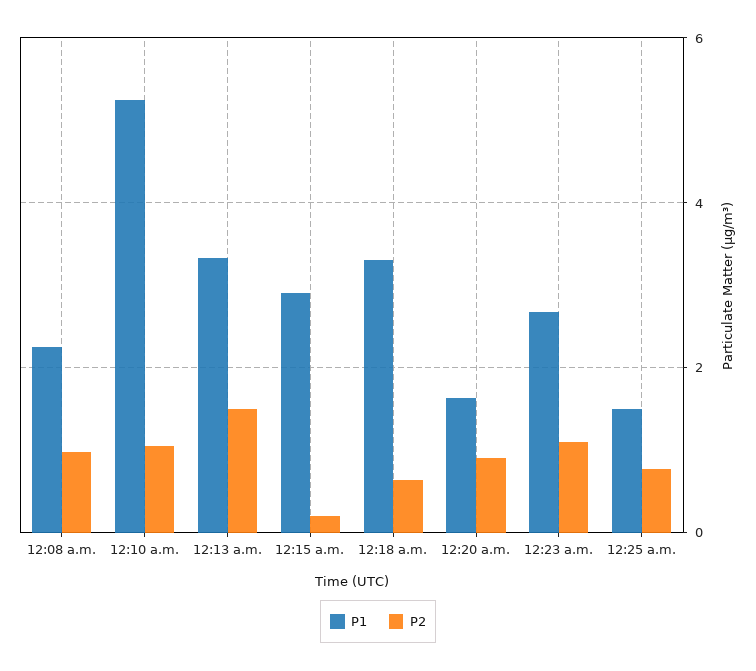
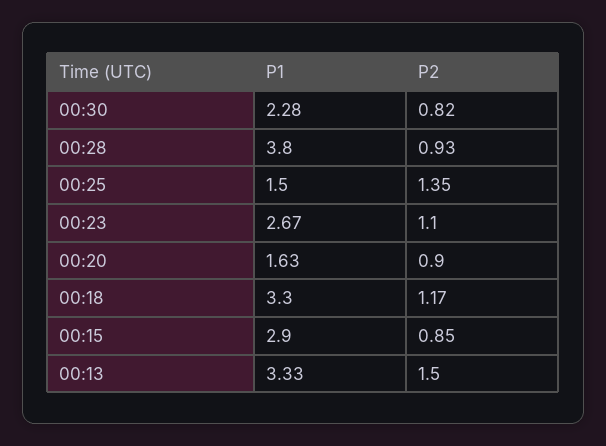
P1, 12:08 a.m.: 2.2 -> none
P2, 12:08 a.m.: 1 -> none
P1, 12:10 a.m.: 5.2 -> none
P2, 12:10 a.m.: 1 -> none
P2, 12:15 a.m.: 0.2 -> 0.85
P2, 12:18 a.m.: 0.6 -> 1.17
P2, 12:25 a.m.: 0.8 -> 1.35
P1, 00:30: none -> 2.28
P2, 00:30: none -> 0.82
P1, 00:28: none -> 3.8
P2, 00:28: none -> 0.93

